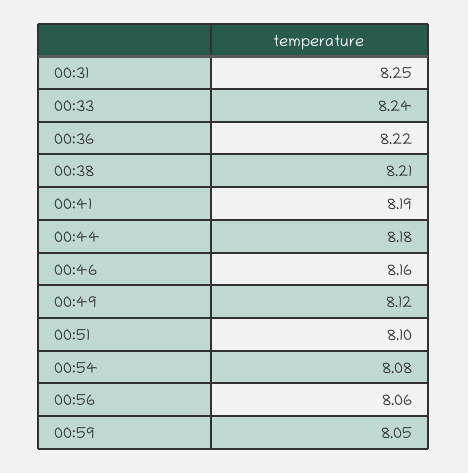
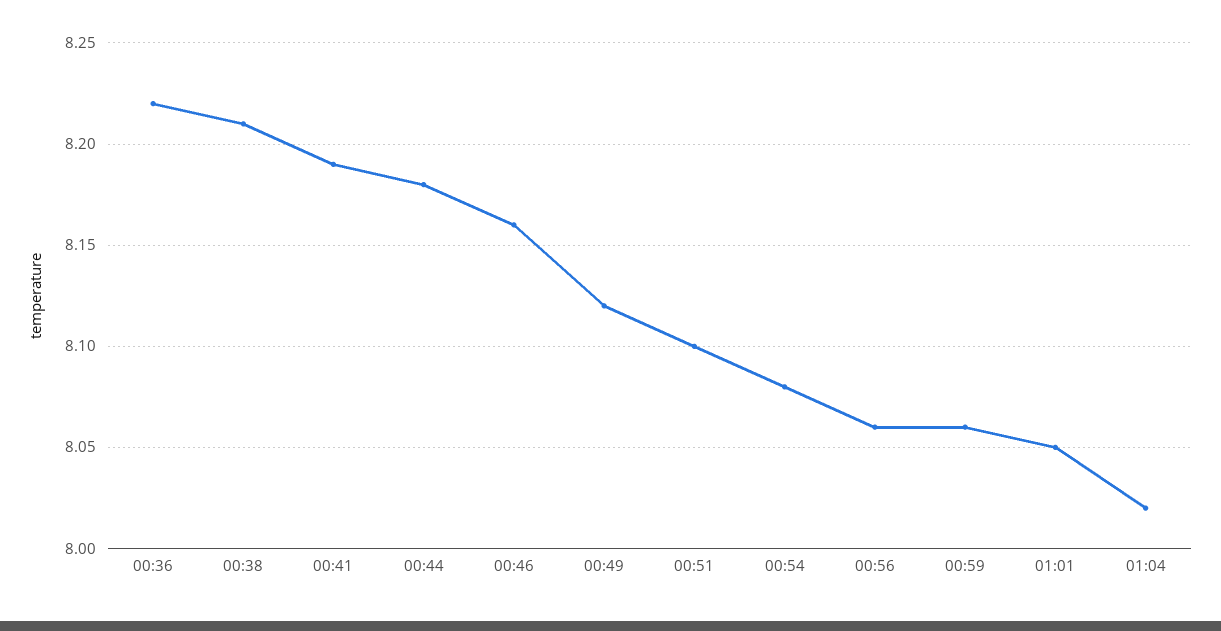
00:31: 8.25 -> none
00:33: 8.24 -> none
00:59: 8.05 -> 8.06
01:01: none -> 8.05
01:04: none -> 8.02

